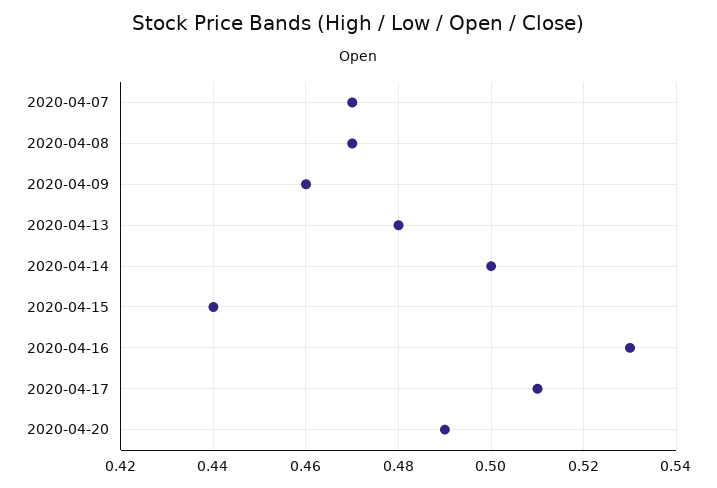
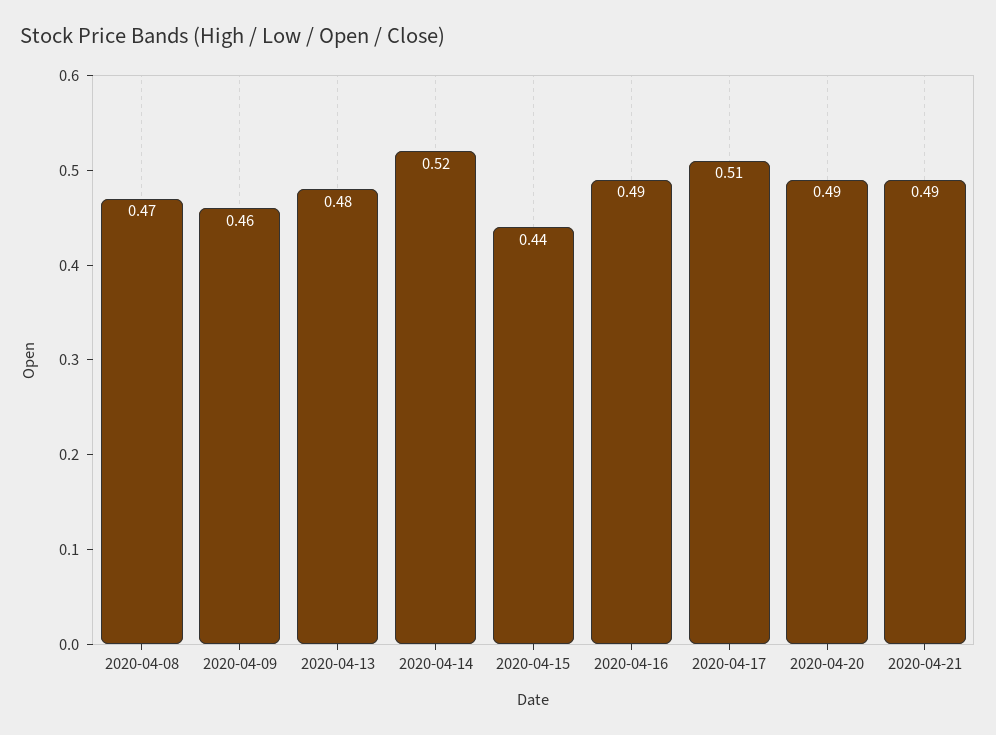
2020-04-07: 0.47 -> none
2020-04-14: 0.5 -> 0.52
2020-04-16: 0.53 -> 0.49
2020-04-21: none -> 0.49

